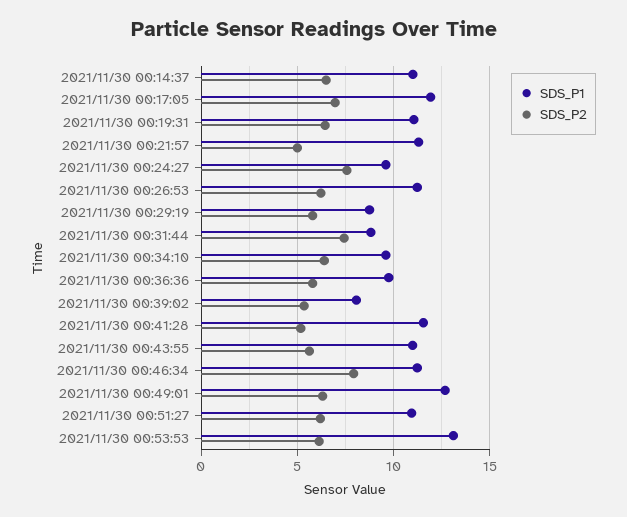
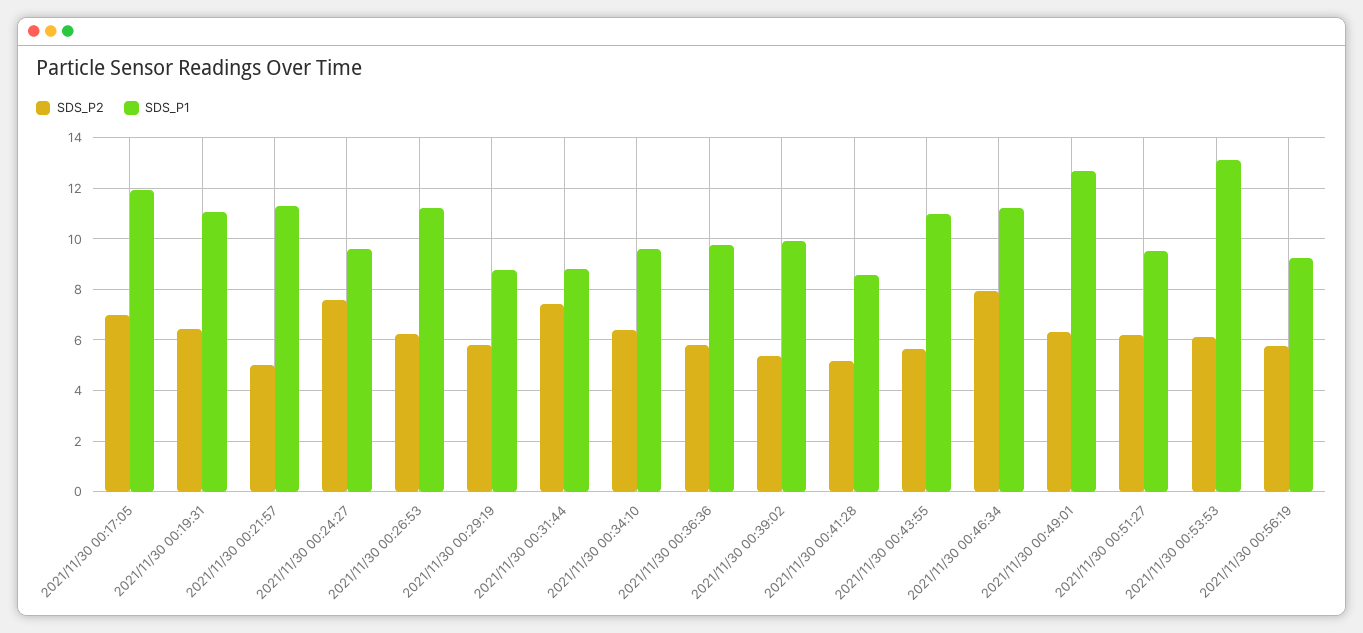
SDS_P1, 2021/11/30 00:14:37: 11 -> none
SDS_P2, 2021/11/30 00:14:37: 6.5 -> none
SDS_P1, 2021/11/30 00:39:02: 8 -> 10
SDS_P1, 2021/11/30 00:41:28: 11.5 -> 8.5
SDS_P1, 2021/11/30 00:51:27: 11 -> 9.5
SDS_P2, 2021/11/30 00:56:19: none -> 5.75
SDS_P1, 2021/11/30 00:56:19: none -> 9.25

